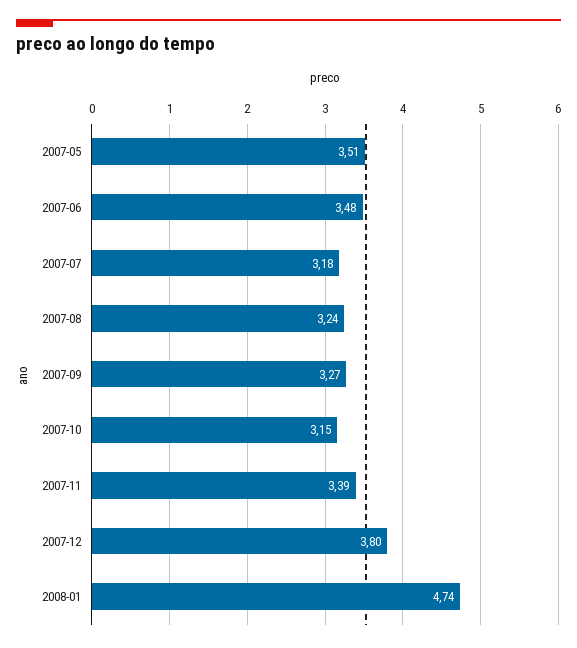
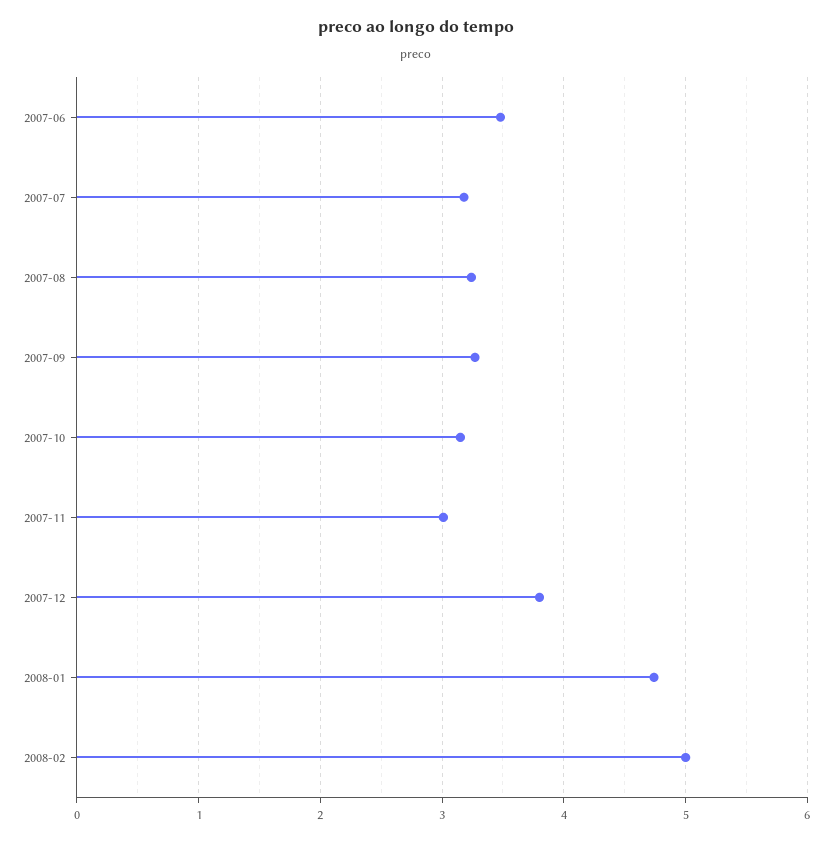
2007-05: 3.51 -> none
2007-11: 3.39 -> 3
2008-02: none -> 5

